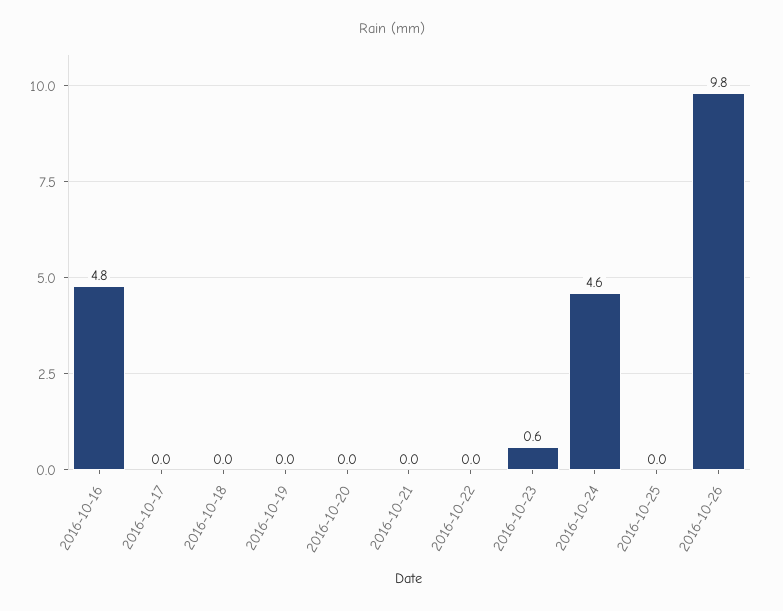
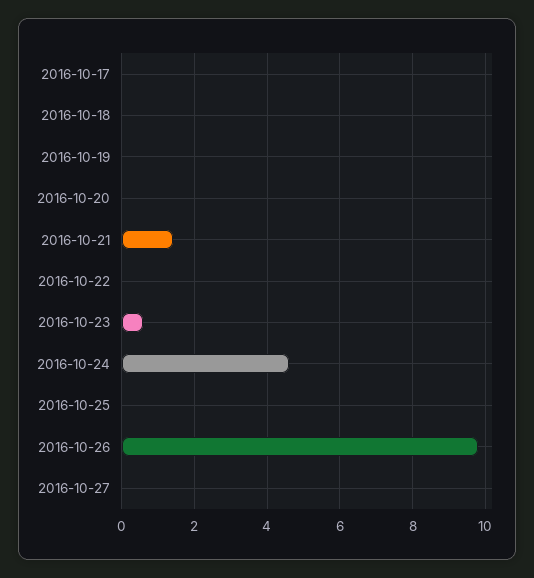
2016-10-16: 4.8 -> none
2016-10-21: 0 -> 1.5
2016-10-27: none -> 0

